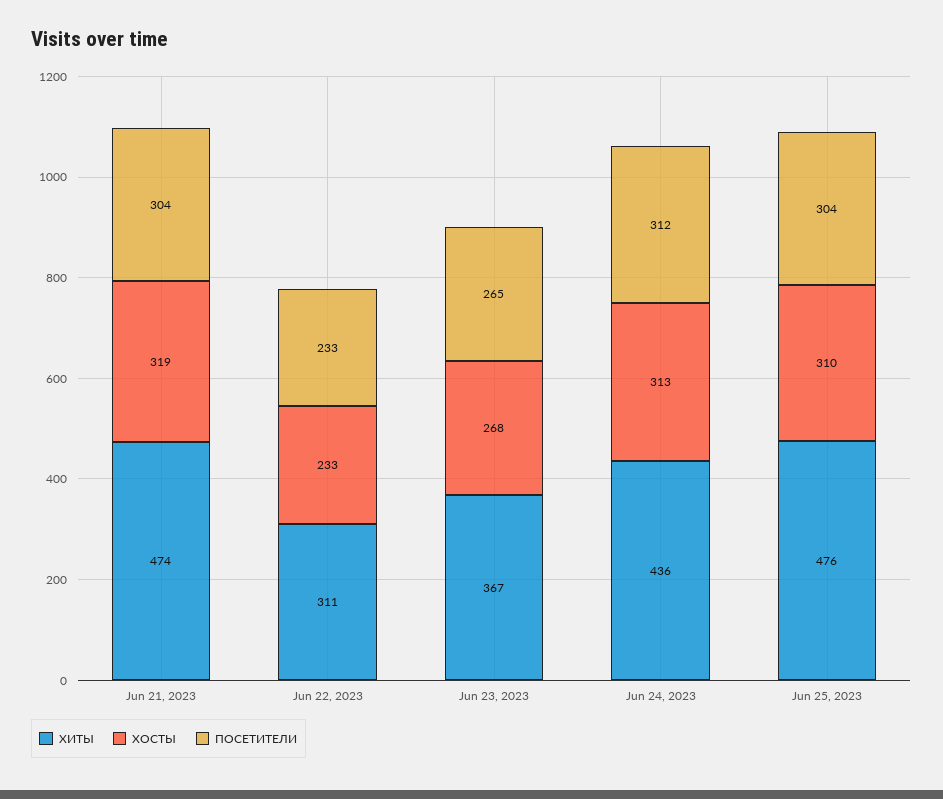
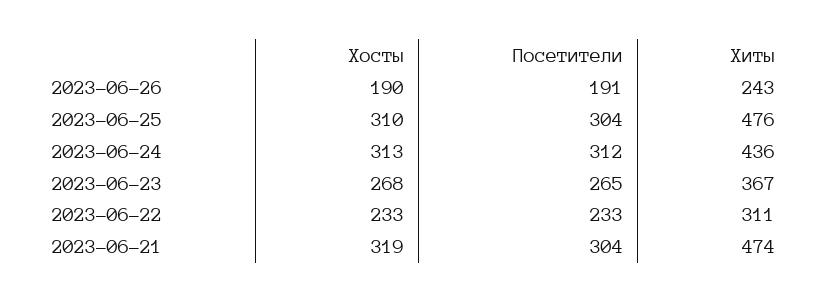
ХОСТЫ, 2023-06-26: none -> 190
ПОСЕТИТЕЛИ, 2023-06-26: none -> 191
ХИТЫ, 2023-06-26: none -> 243

